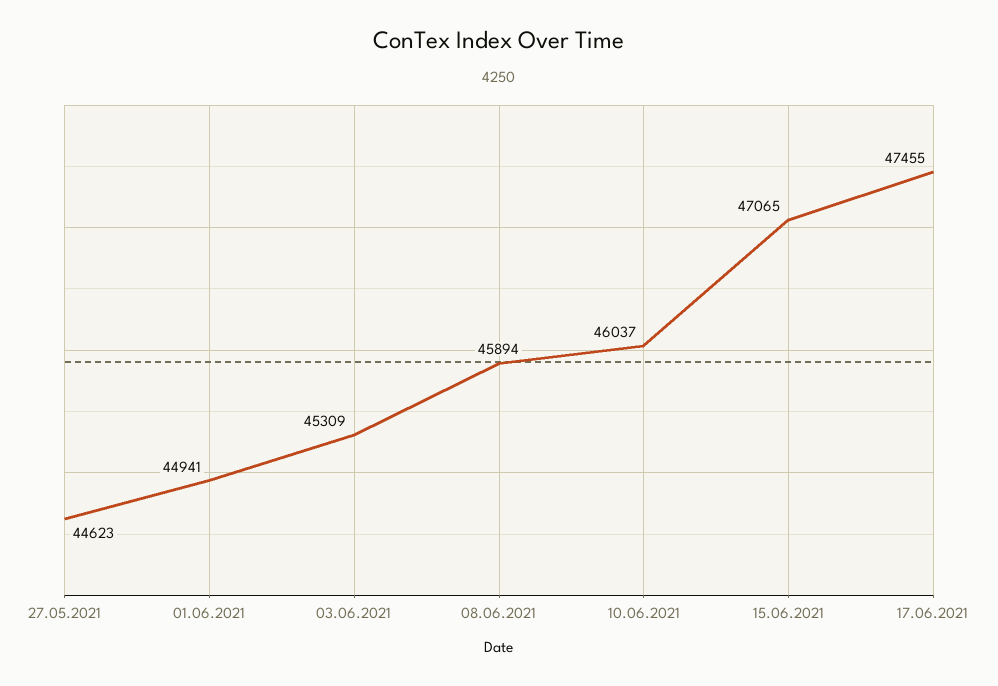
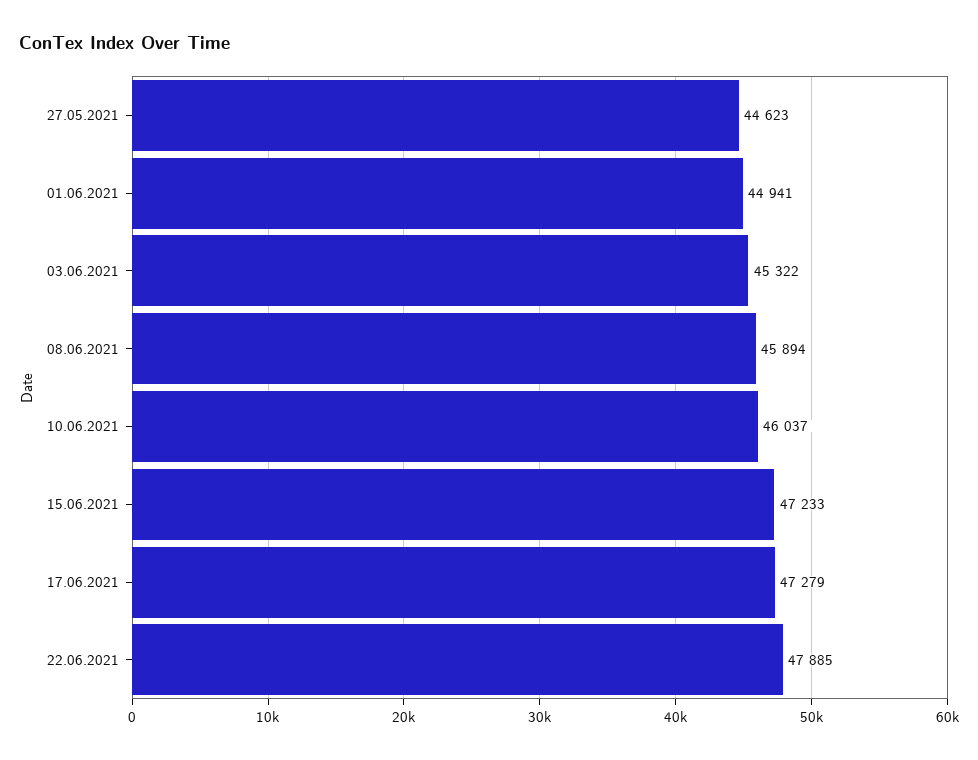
03.06.2021: 45309 -> 45322
15.06.2021: 47065 -> 47233
17.06.2021: 47455 -> 47279
22.06.2021: none -> 47885

